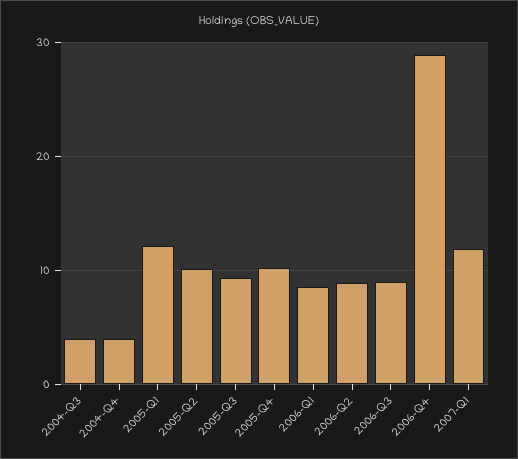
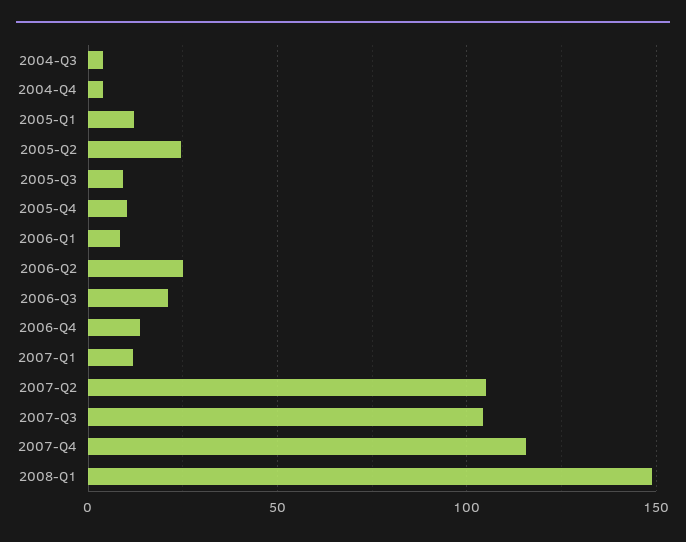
2005-Q2: 10 -> 25
2006-Q2: 9 -> 25
2006-Q3: 9 -> 20
2006-Q4: 29 -> 15
2007-Q2: none -> 105
2007-Q3: none -> 105
2007-Q4: none -> 115
2008-Q1: none -> 150

